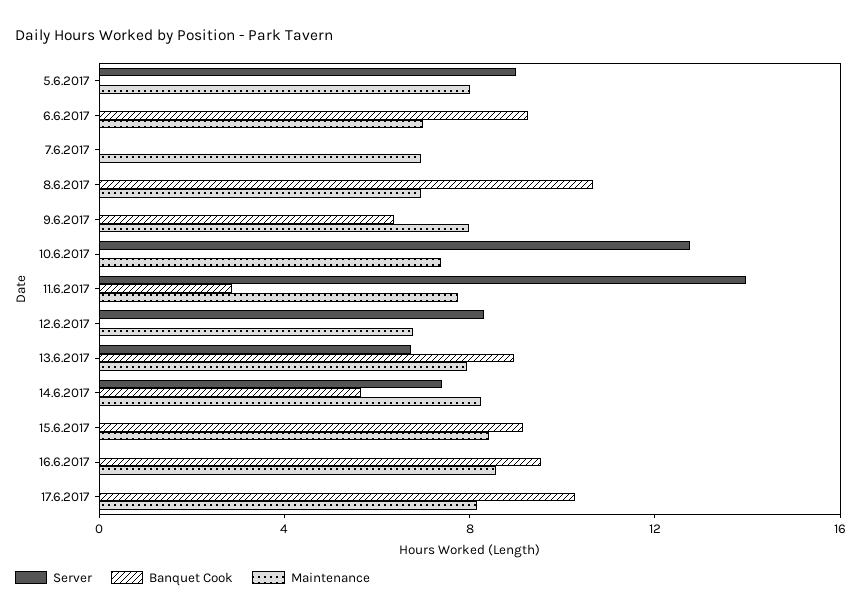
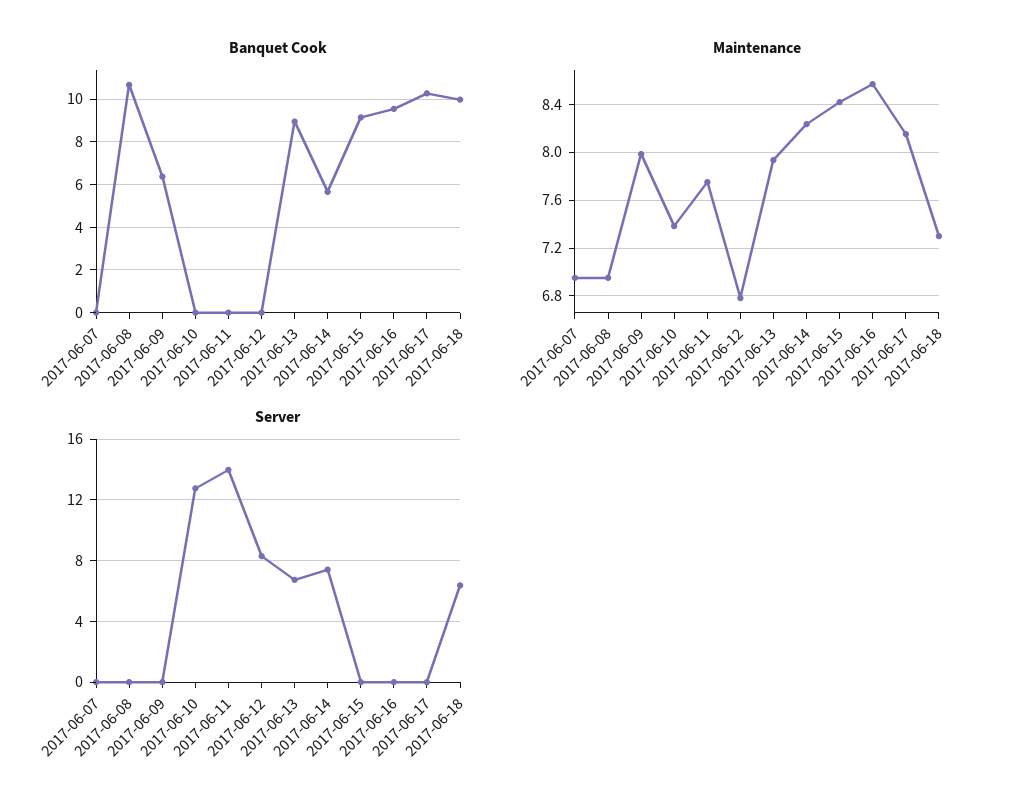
Server, 5.6.2017: 9 -> none
Banquet Cook, 5.6.2017: 0 -> none
Maintenance, 5.6.2017: 8 -> none
Server, 6.6.2017: 0 -> none
Banquet Cook, 6.6.2017: 9 -> none
Maintenance, 6.6.2017: 7 -> none
Banquet Cook, 11.6.2017: 3 -> 0
Banquet Cook, 2017-06-18: none -> 10
Maintenance, 2017-06-18: none -> 7.3
Server, 2017-06-18: none -> 6.5

